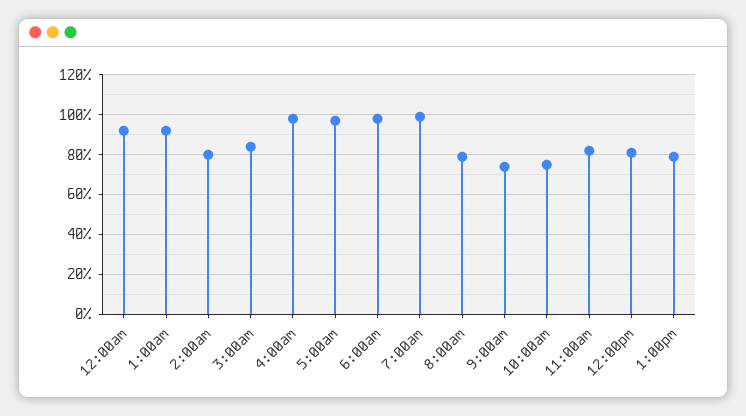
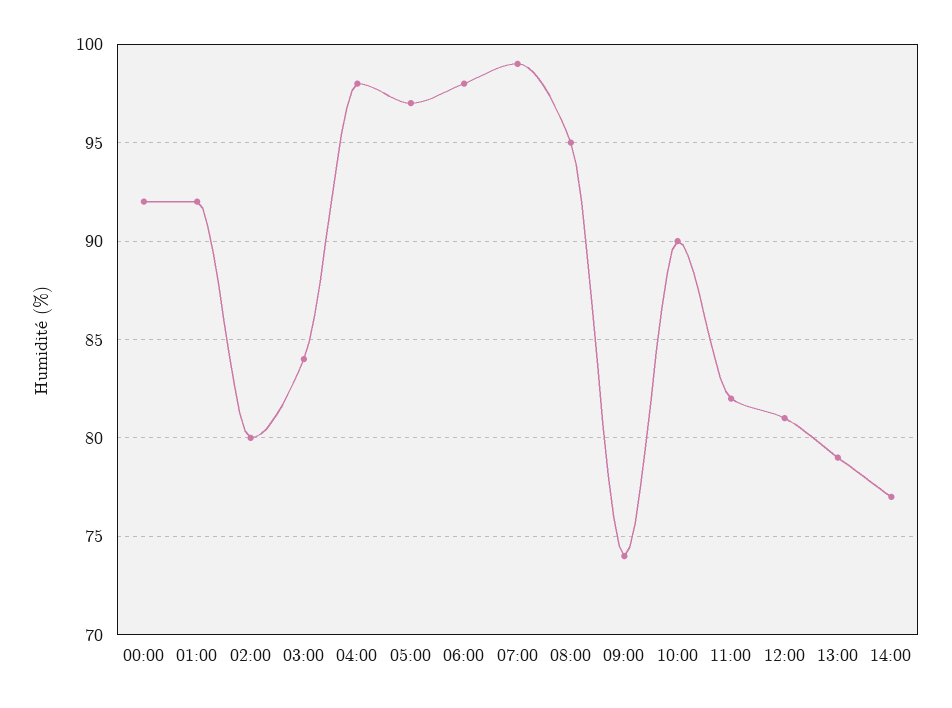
8:00am: 80 -> 95
10:00am: 75 -> 90
14:00: none -> 77

